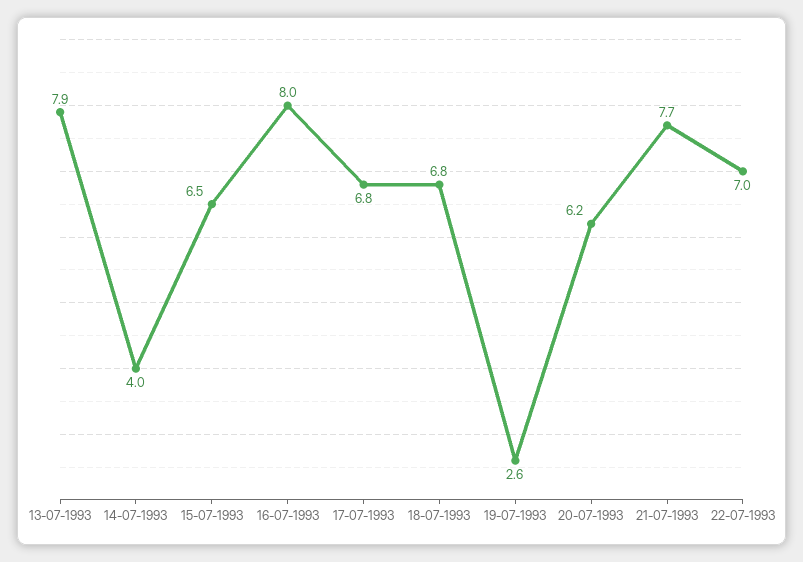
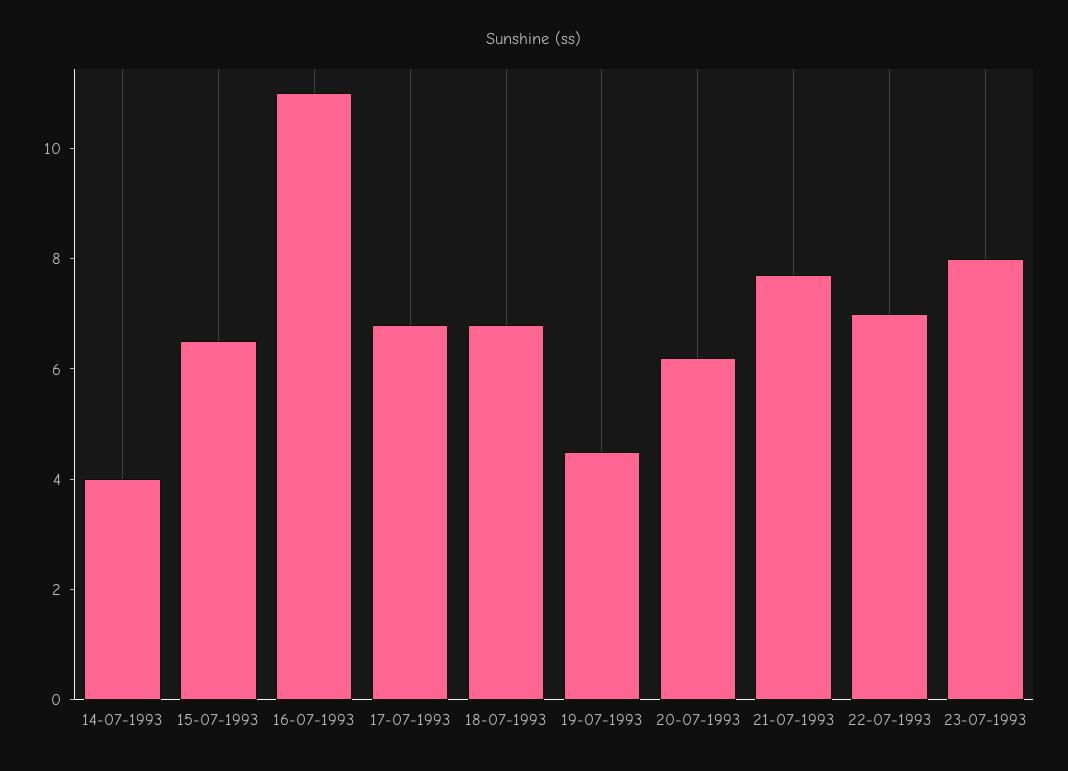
13-07-1993: 7.9 -> none
16-07-1993: 8 -> 11
19-07-1993: 2.6 -> 4.5
23-07-1993: none -> 8

